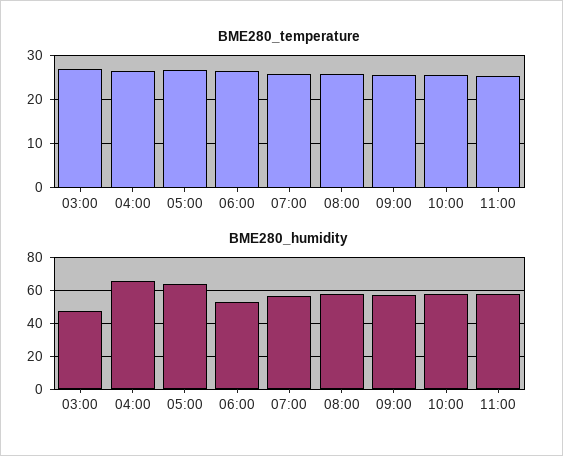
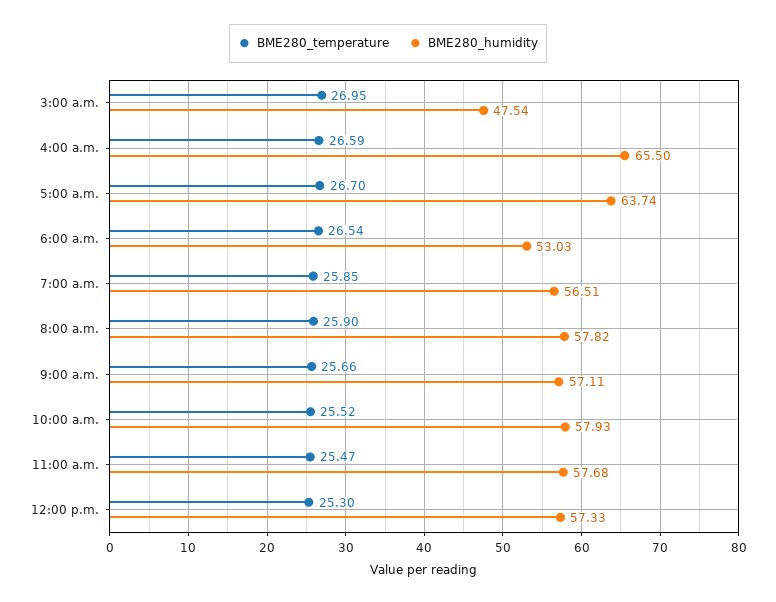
BME280_temperature, 12:00 p.m.: none -> 25.3
BME280_humidity, 12:00 p.m.: none -> 57.33

